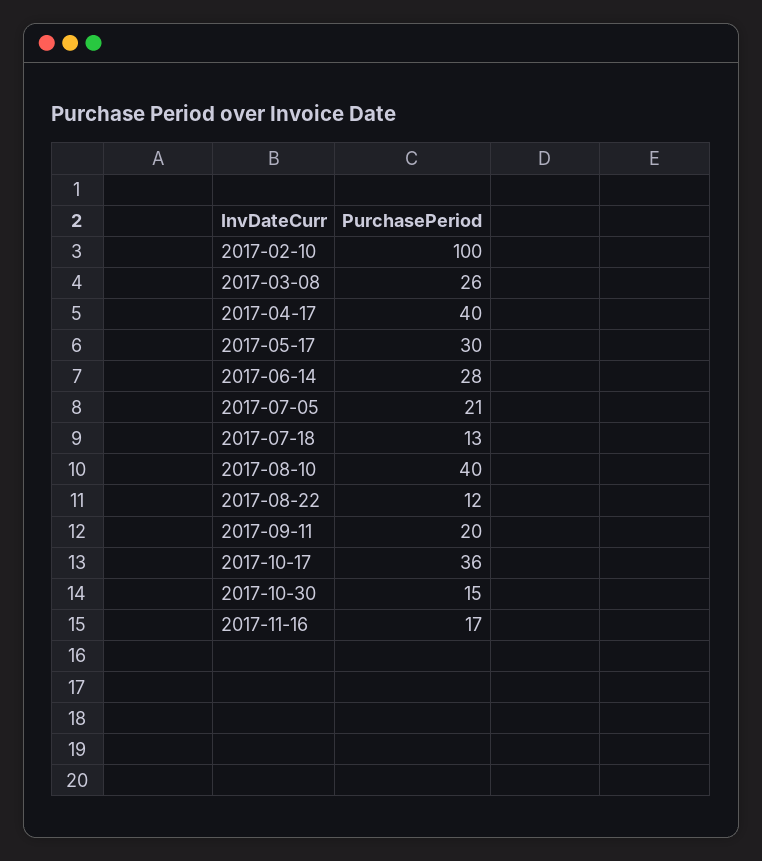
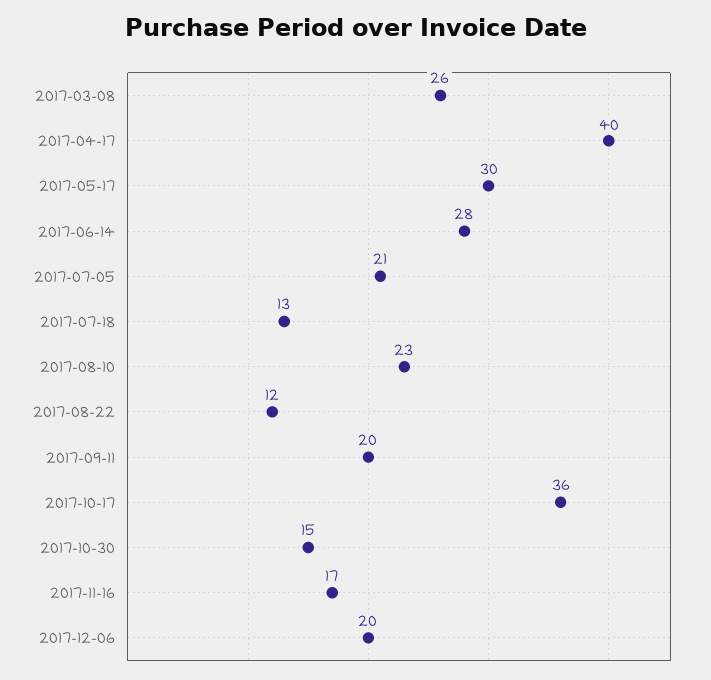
2017-02-10: 100 -> none
2017-08-10: 40 -> 23
2017-12-06: none -> 20

